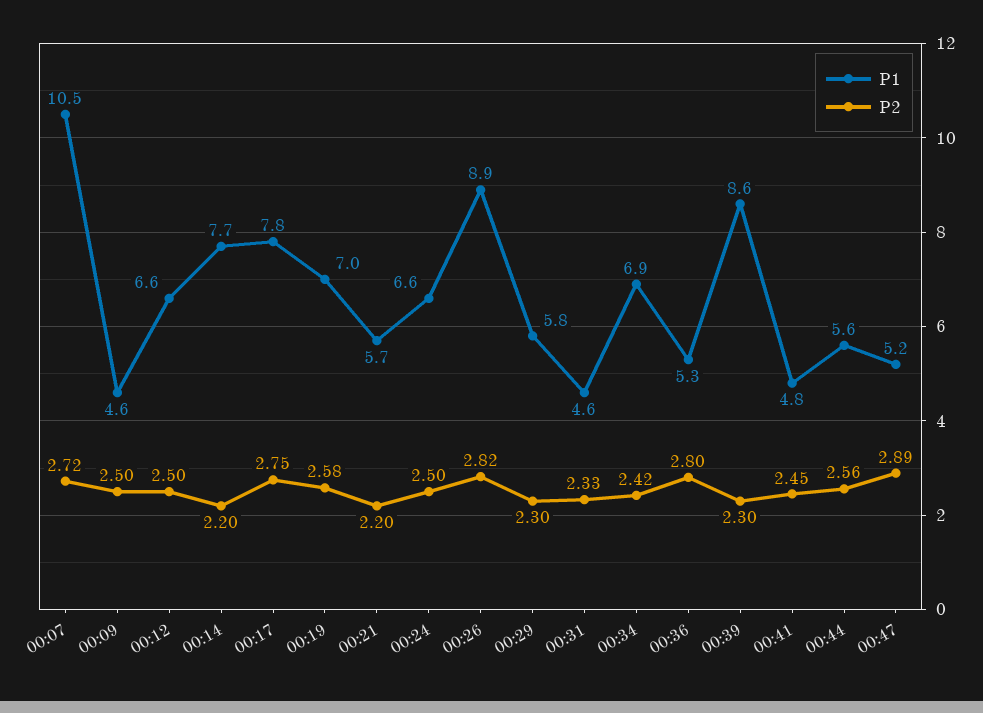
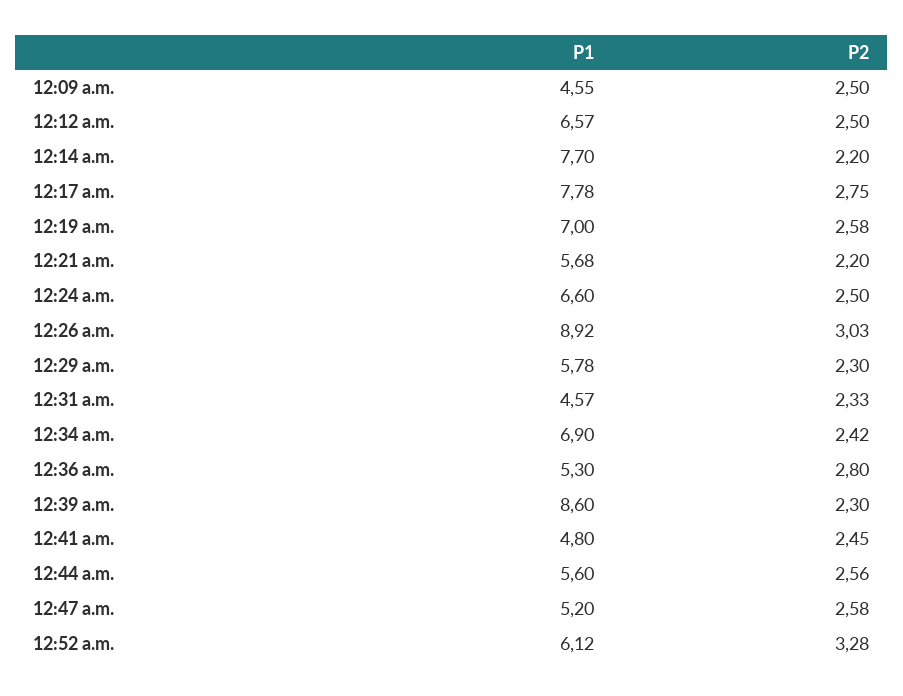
P1, 00:07: 10.5 -> none
P2, 00:07: 2.72 -> none
P2, 00:26: 2.82 -> 3.03
P2, 00:47: 2.89 -> 2.58
P1, 12:52 a.m.: none -> 6.12
P2, 12:52 a.m.: none -> 3.28

